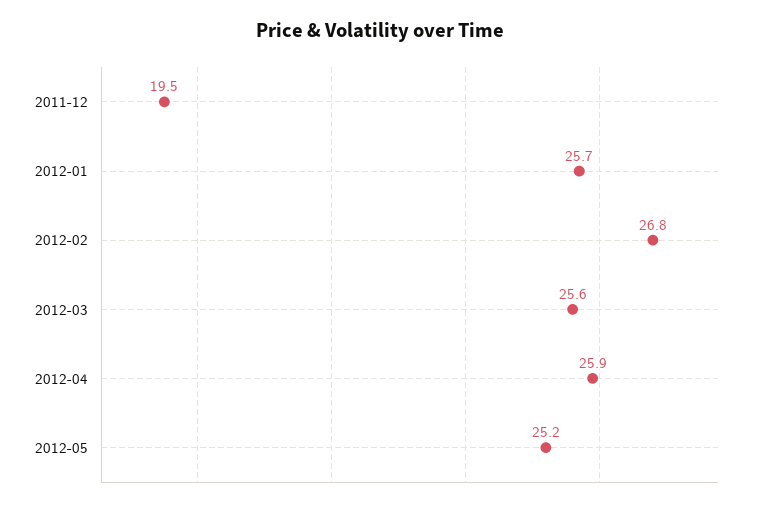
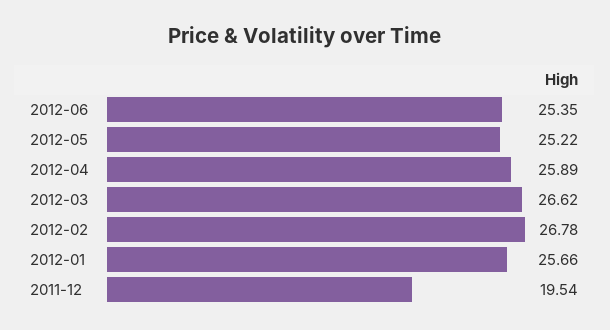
2012-03: 25.6 -> 26.62
2012-06: none -> 25.35

